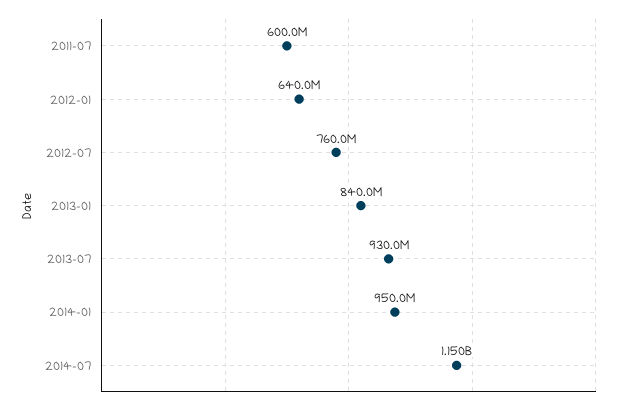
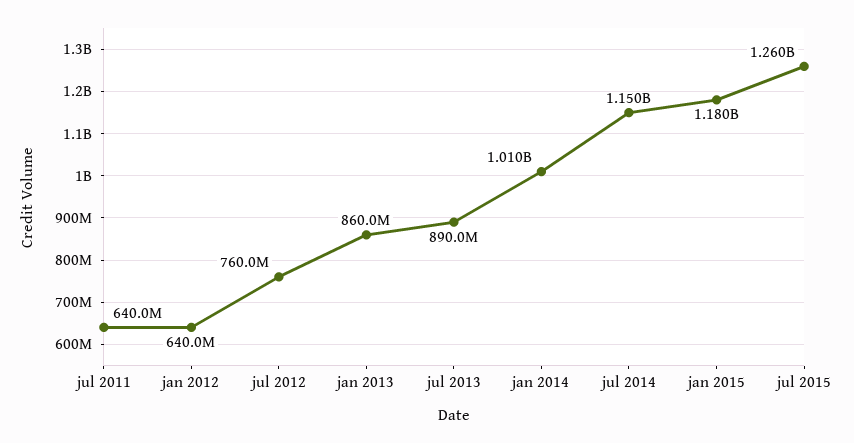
2011-07: 600000000 -> 640000000
2013-01: 840000000 -> 860000000
2013-07: 930000000 -> 890000000
2014-01: 950000000 -> 1010000000
jan 2015: none -> 1180000000
jul 2015: none -> 1260000000

